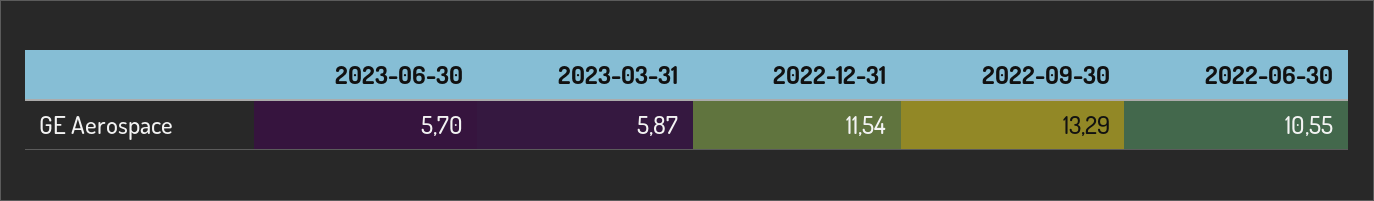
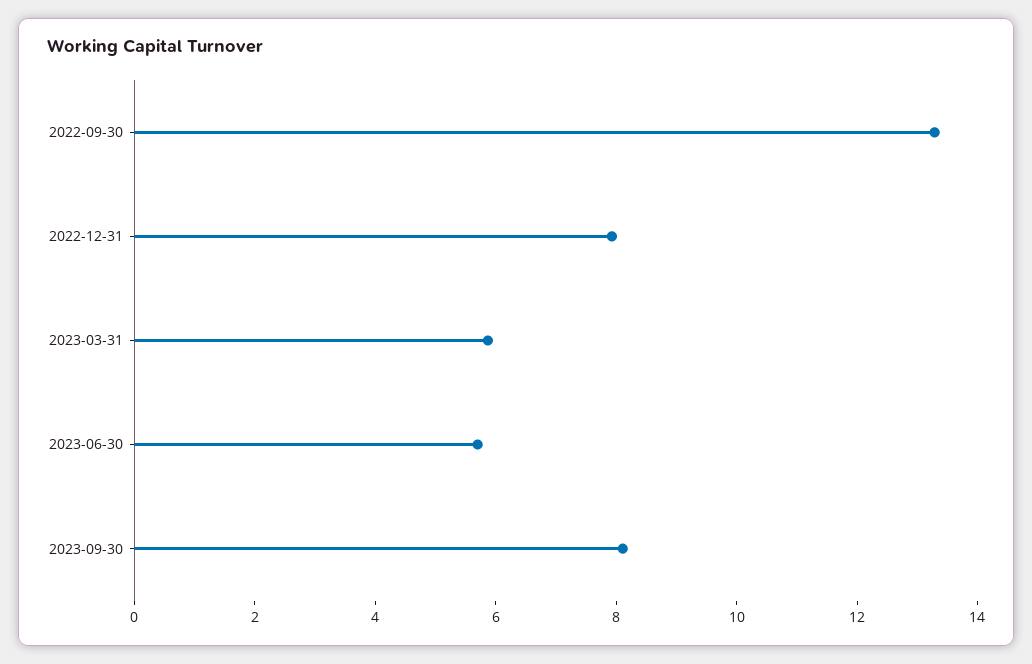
2022-12-31: 11.54 -> 8
2022-06-30: 10.55 -> none
2023-09-30: none -> 8

